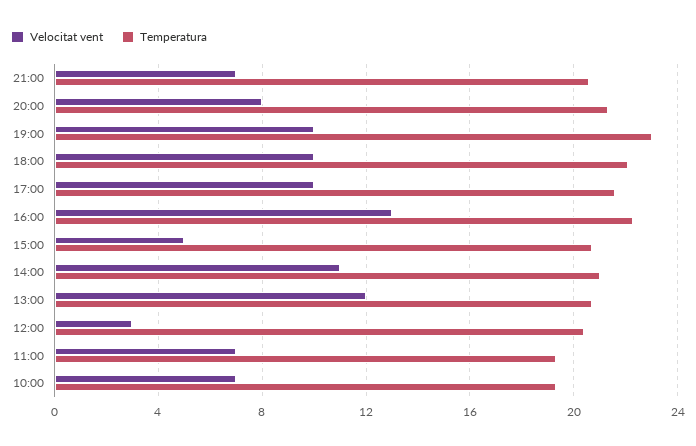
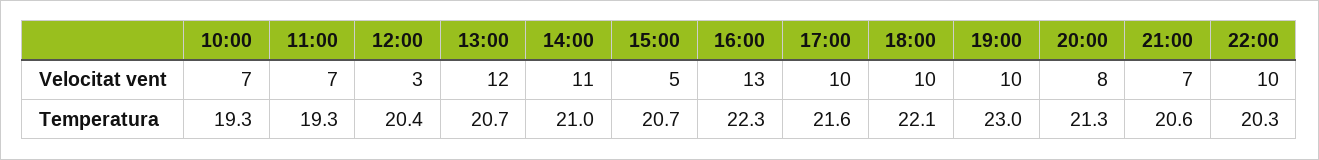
Velocitat vent, 22:00: none -> 10
Temperatura, 22:00: none -> 20.3

